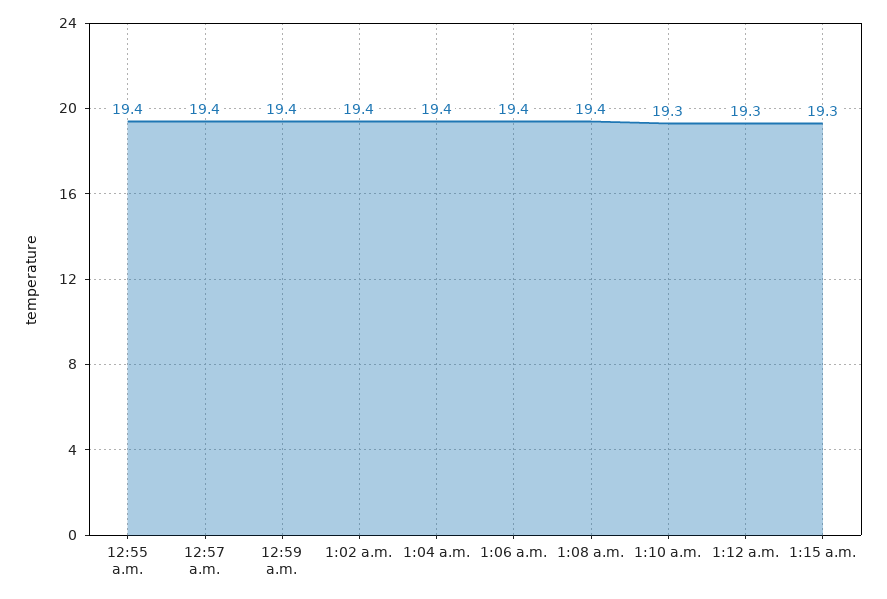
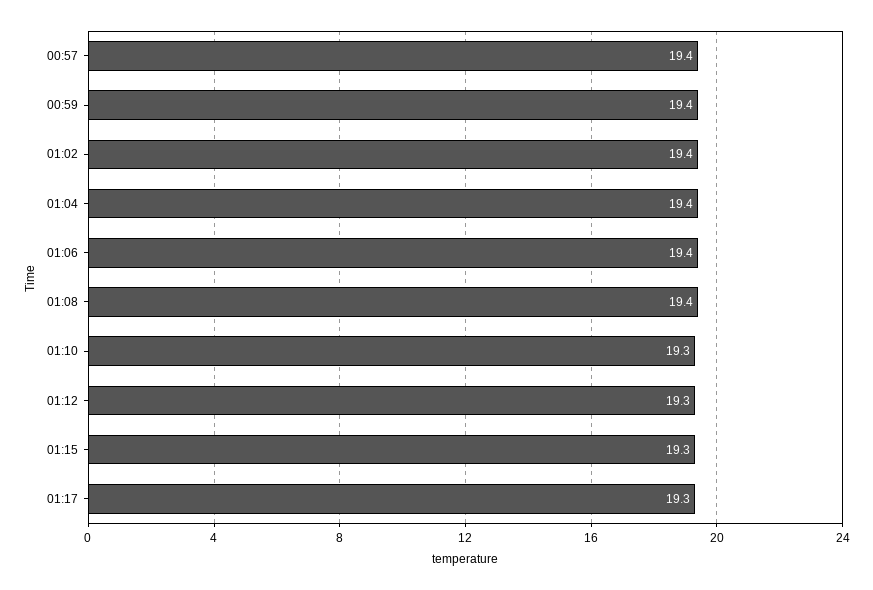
12:55 a.m.: 19.4 -> none
01:17: none -> 19.3

